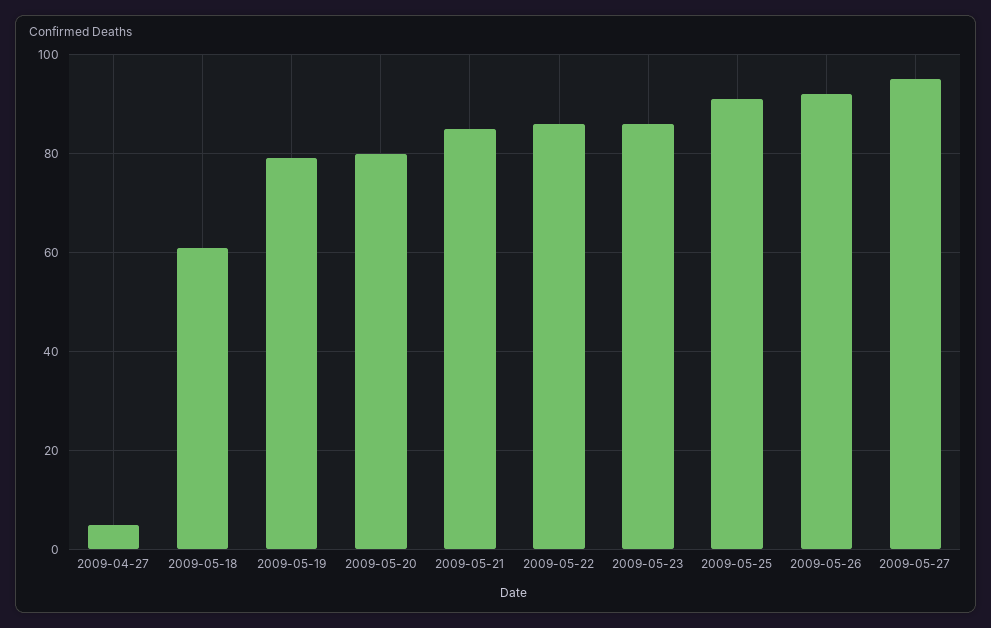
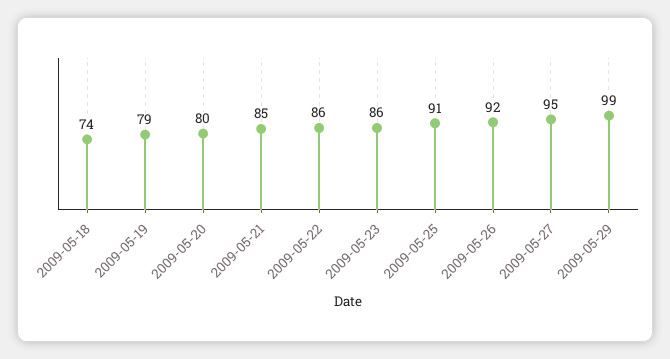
2009-04-27: 5 -> none
2009-05-18: 60 -> 74
2009-05-29: none -> 99

